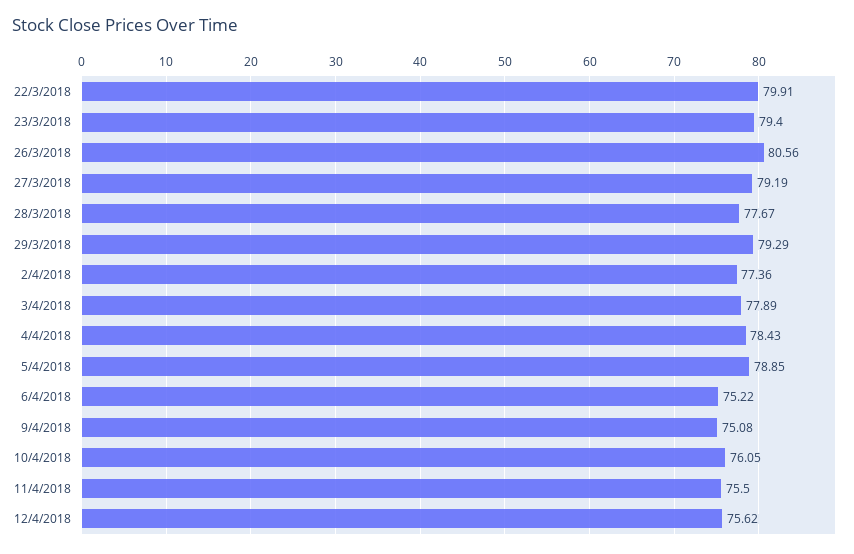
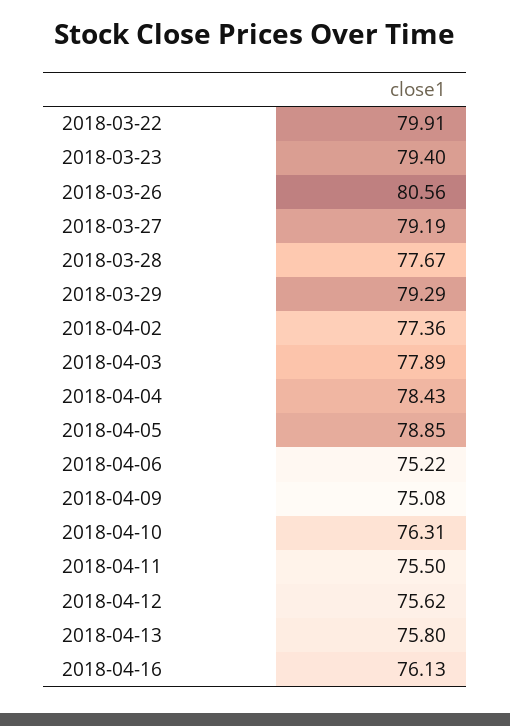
10/4/2018: 76.05 -> 76.31
2018-04-13: none -> 75.8
2018-04-16: none -> 76.13

